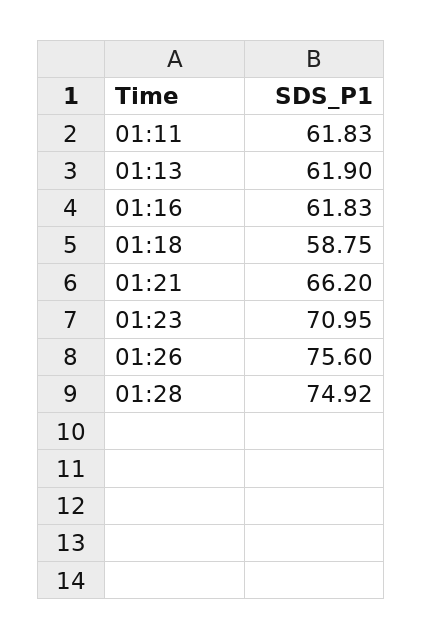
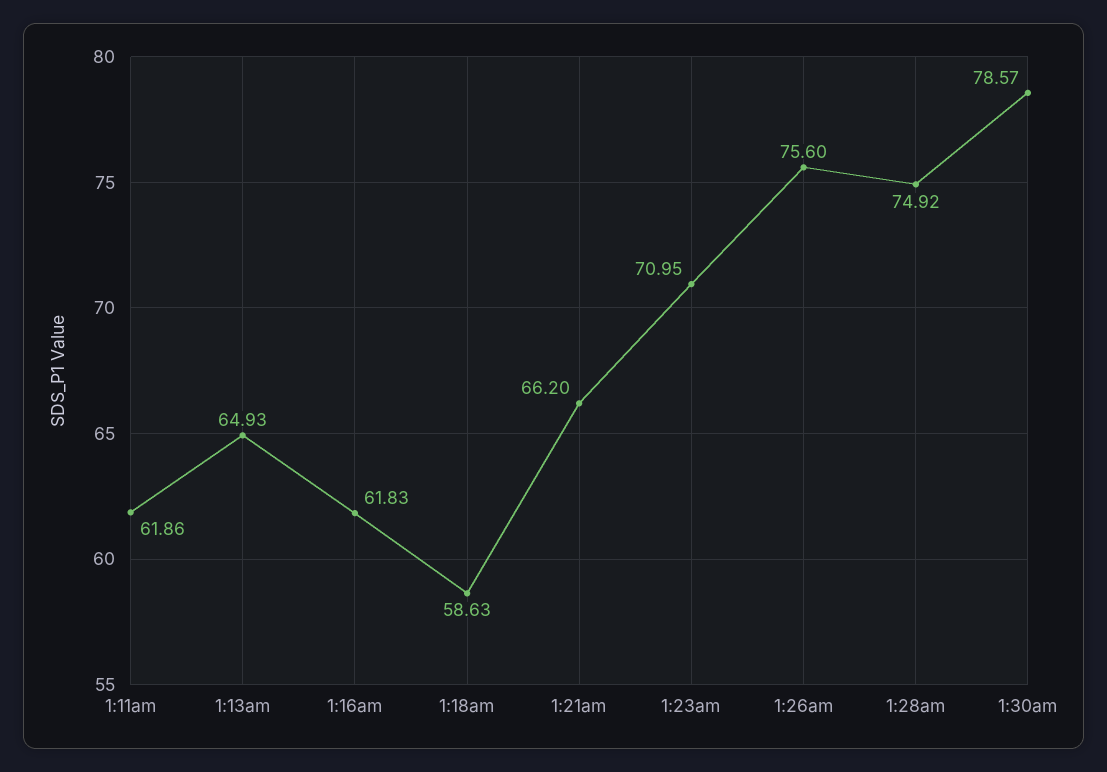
01:11: 61.83 -> 61.86
01:13: 61.9 -> 64.93
01:18: 58.75 -> 58.63
1:30am: none -> 78.57

